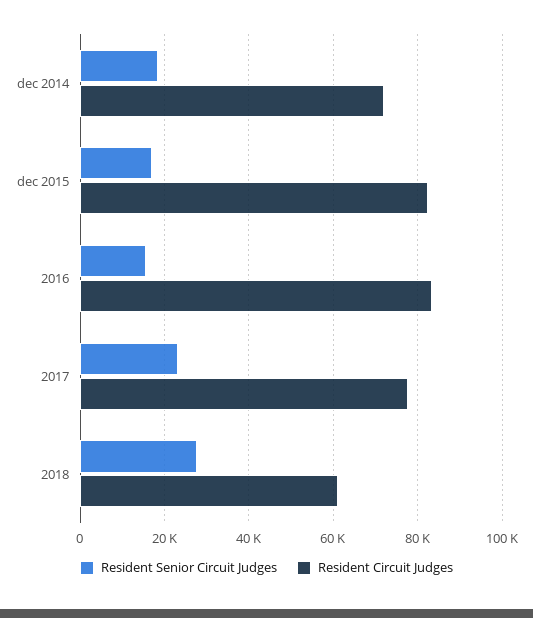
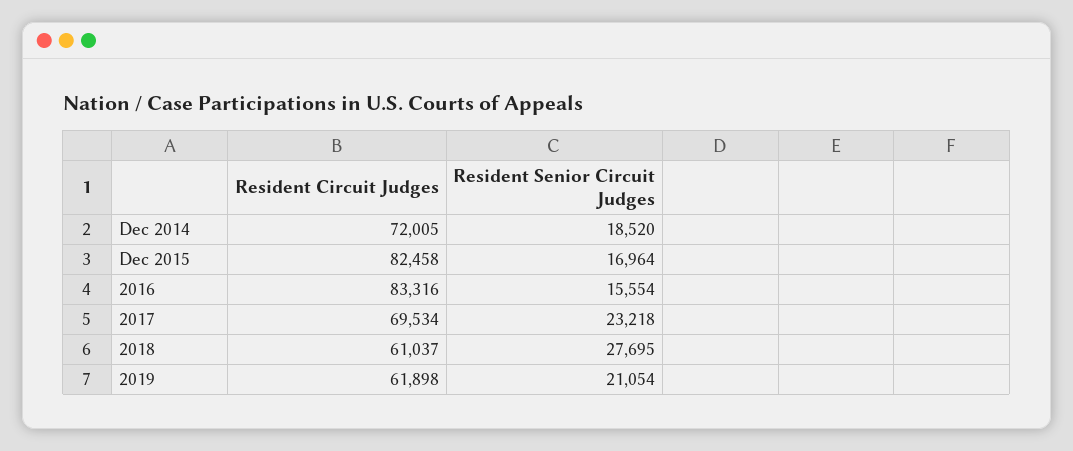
Resident Circuit Judges, 2017: 78000 -> 69534
Resident Circuit Judges, 2019: none -> 61898
Resident Senior Circuit Judges, 2019: none -> 21054

